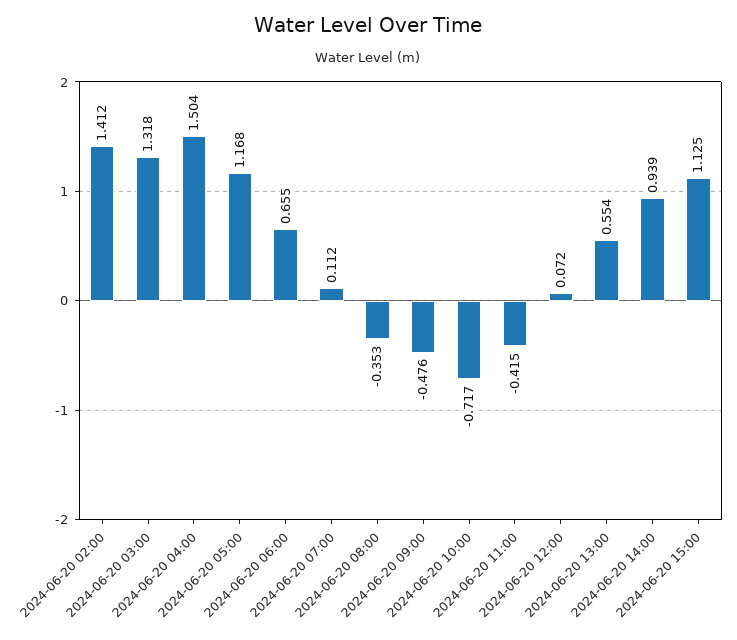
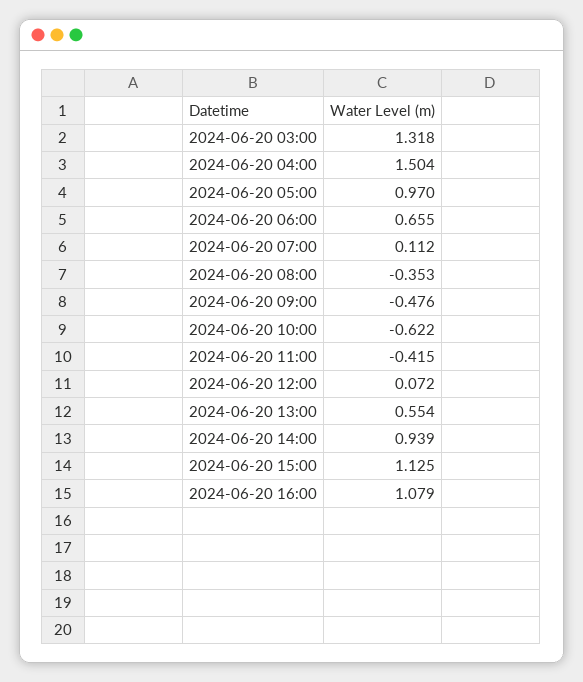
2024-06-20 02:00: 1.412 -> none
2024-06-20 05:00: 1.168 -> 0.97
2024-06-20 10:00: -0.717 -> -0.622
2024-06-20 16:00: none -> 1.079

